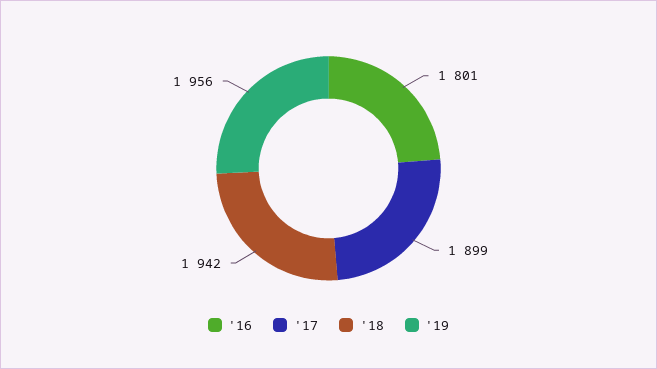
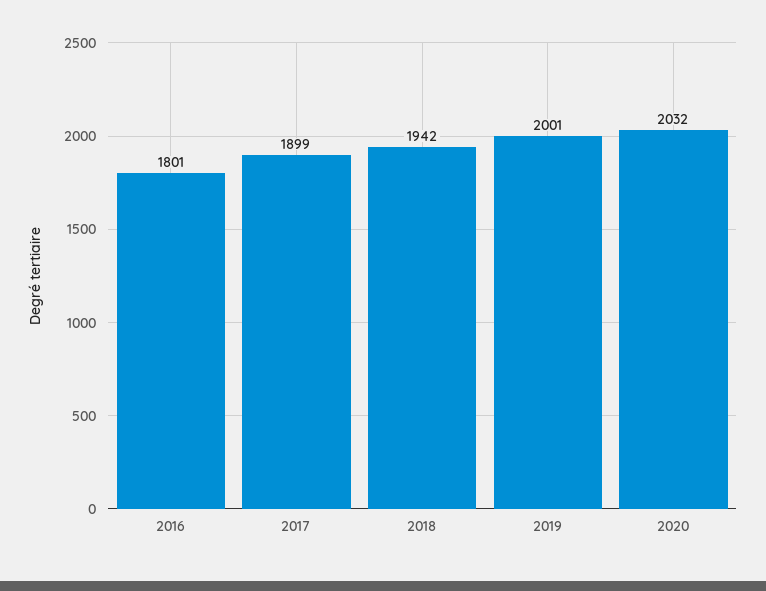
'19: 1956 -> 2001
2020: none -> 2032

